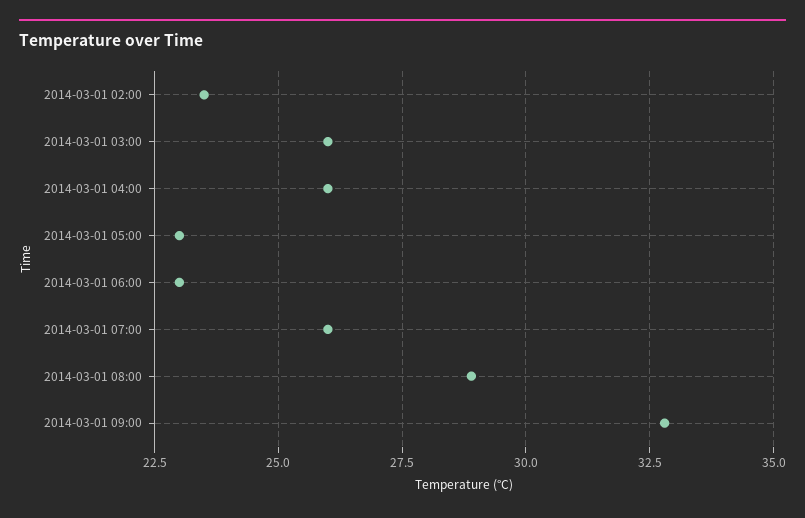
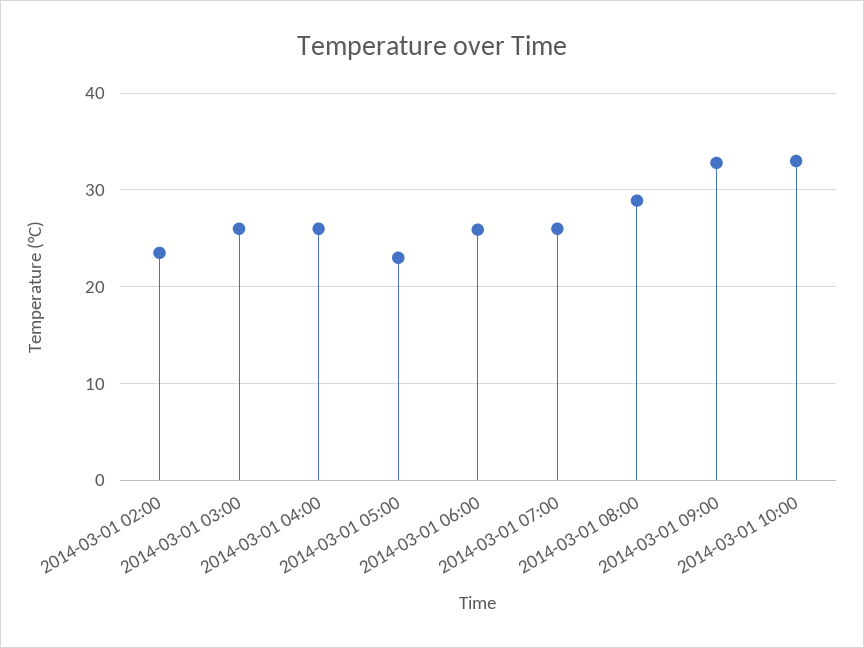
2014-03-01 06:00: 23 -> 26
2014-03-01 10:00: none -> 33

